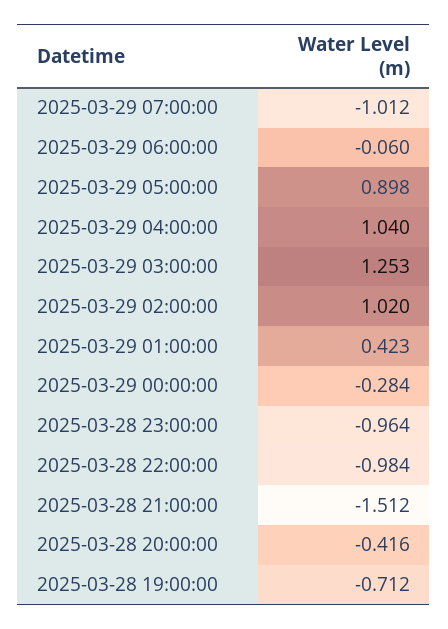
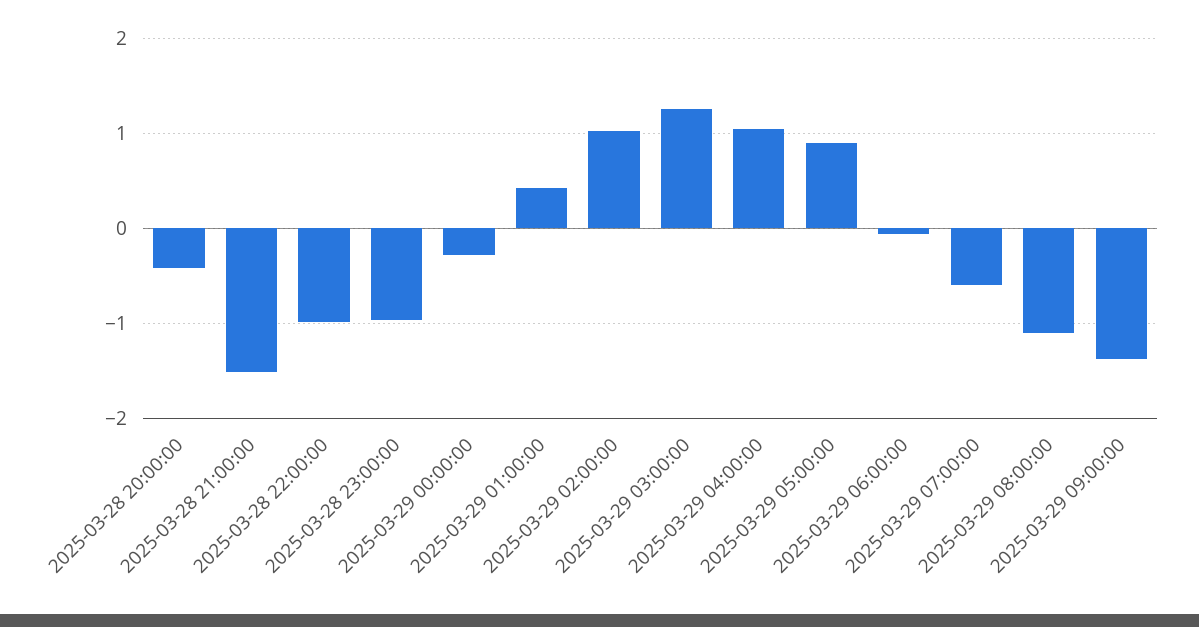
2025-03-29 07:00:00: -1.012 -> -0.6
2025-03-28 19:00:00: -0.712 -> none
2025-03-29 08:00:00: none -> -1.1
2025-03-29 09:00:00: none -> -1.4

